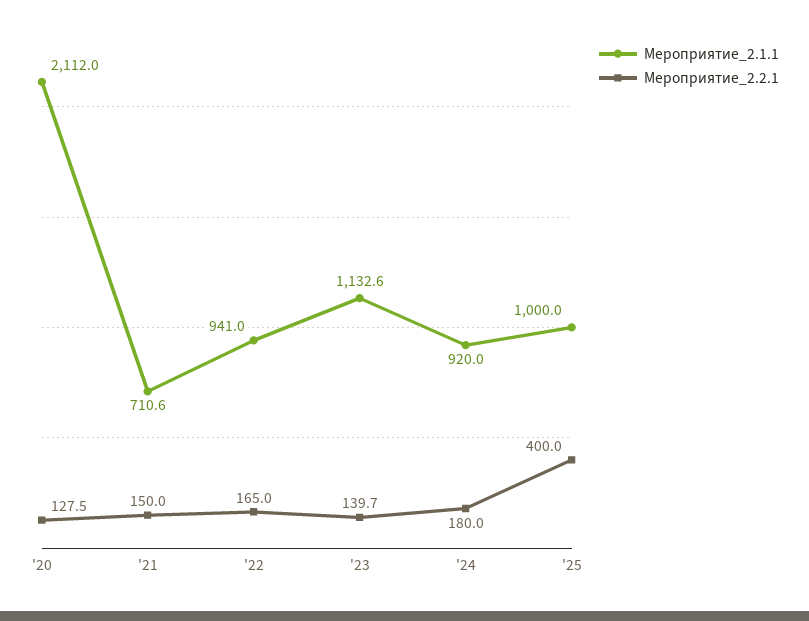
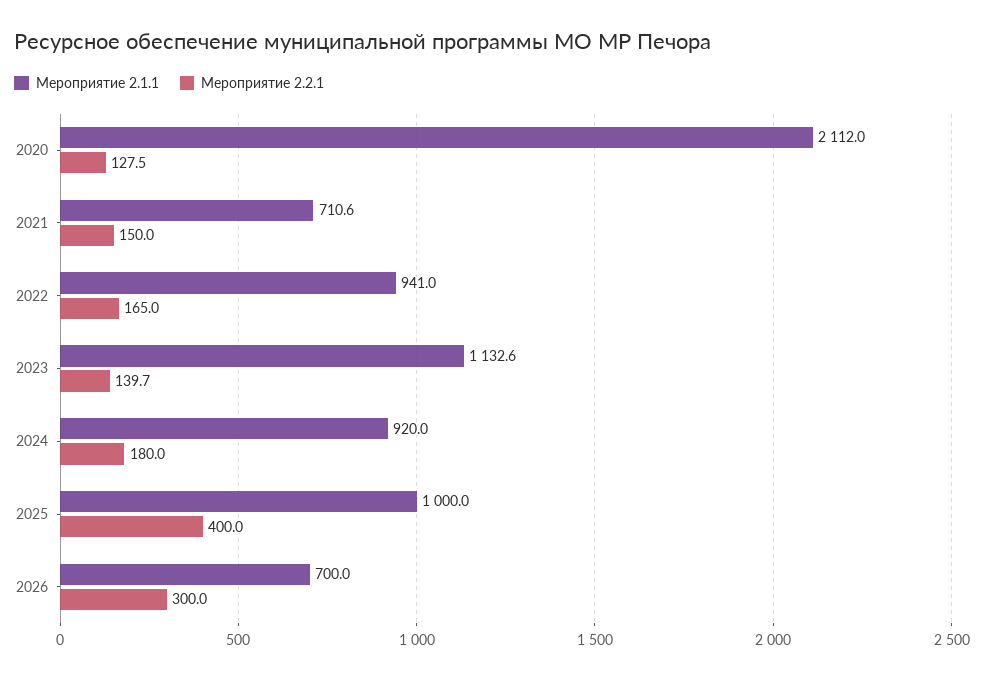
Мероприятие_2.1.1, 2026: none -> 700
Мероприятие_2.2.1, 2026: none -> 300

